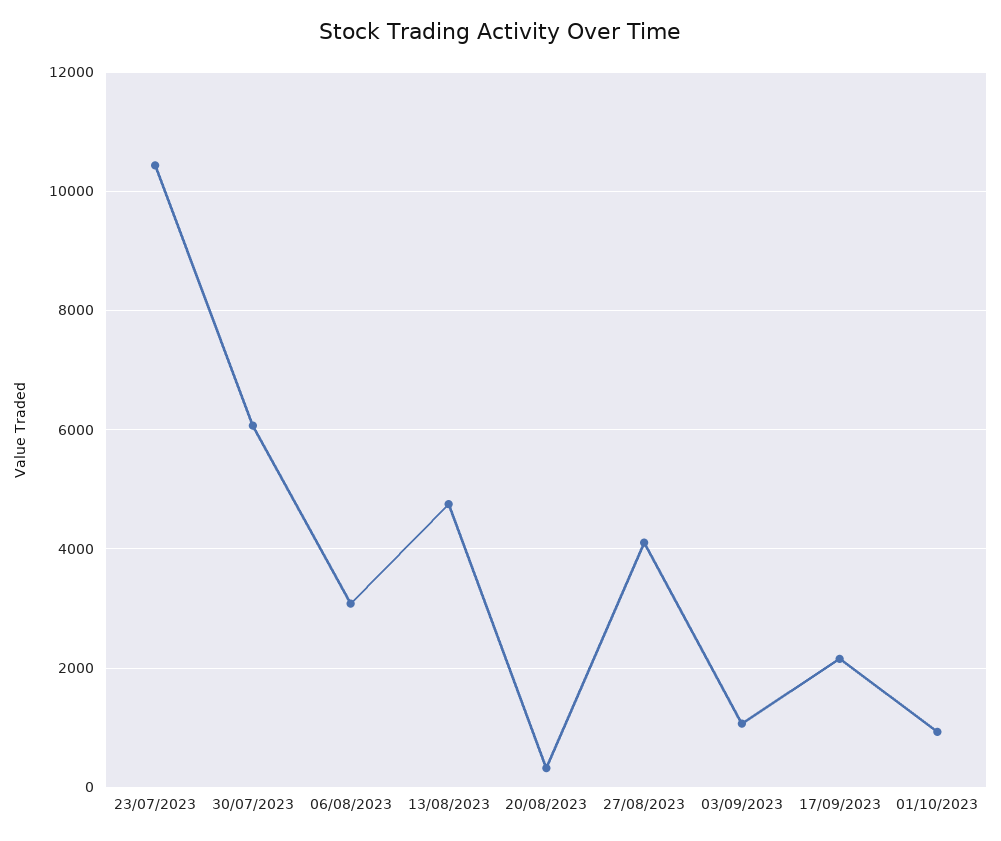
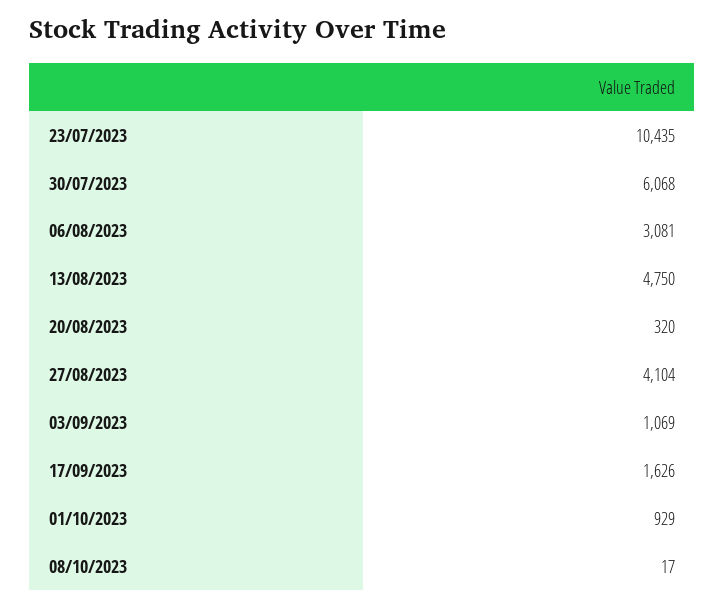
17/09/2023: 2200 -> 1626
08/10/2023: none -> 17

